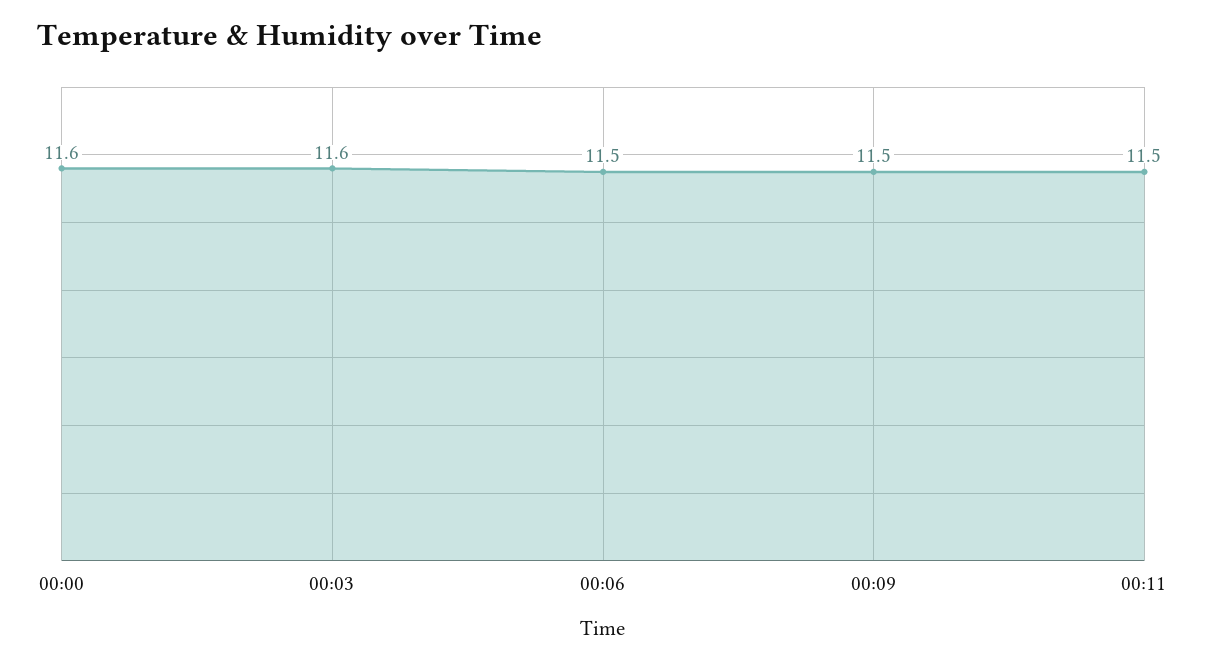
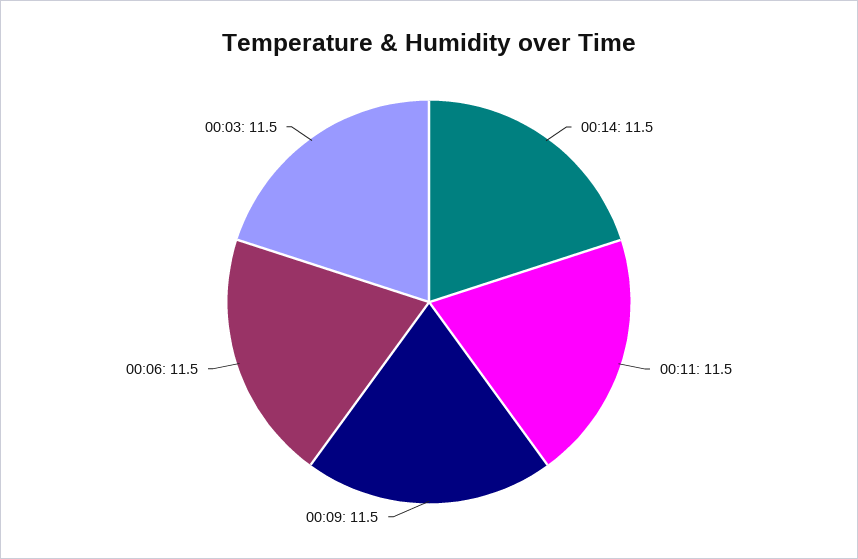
00:00: 11.6 -> none
00:03: 11.6 -> 11.5
00:14: none -> 11.5

